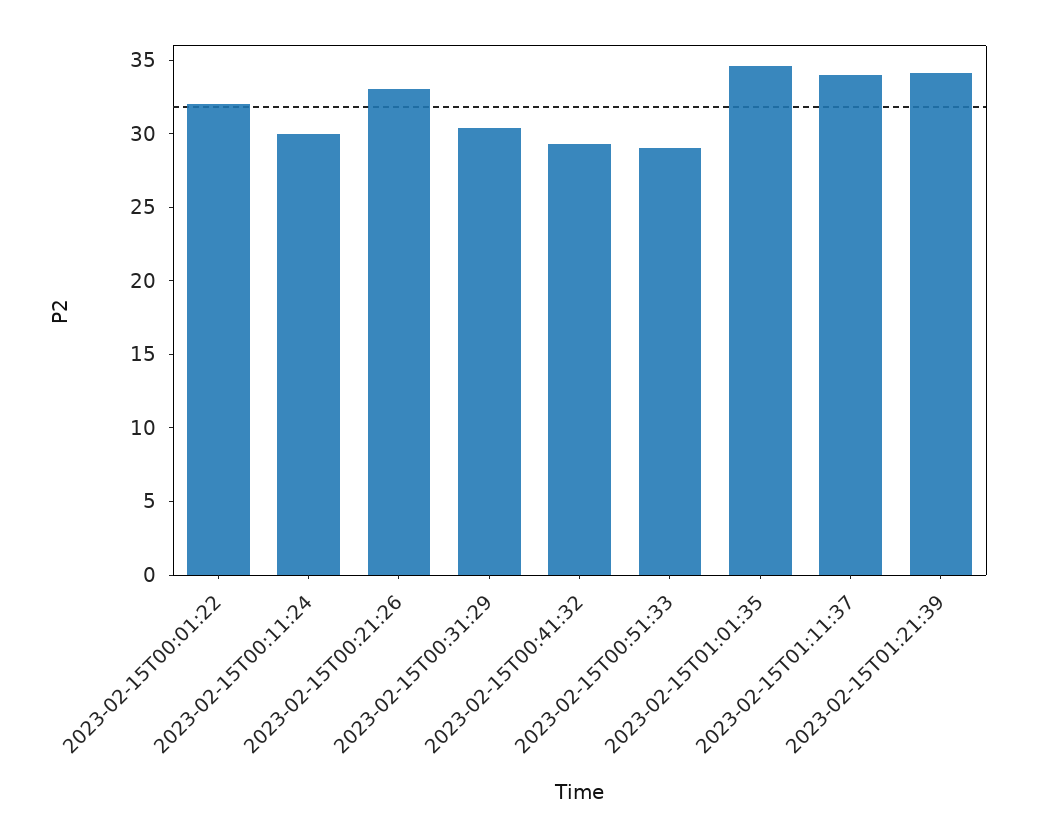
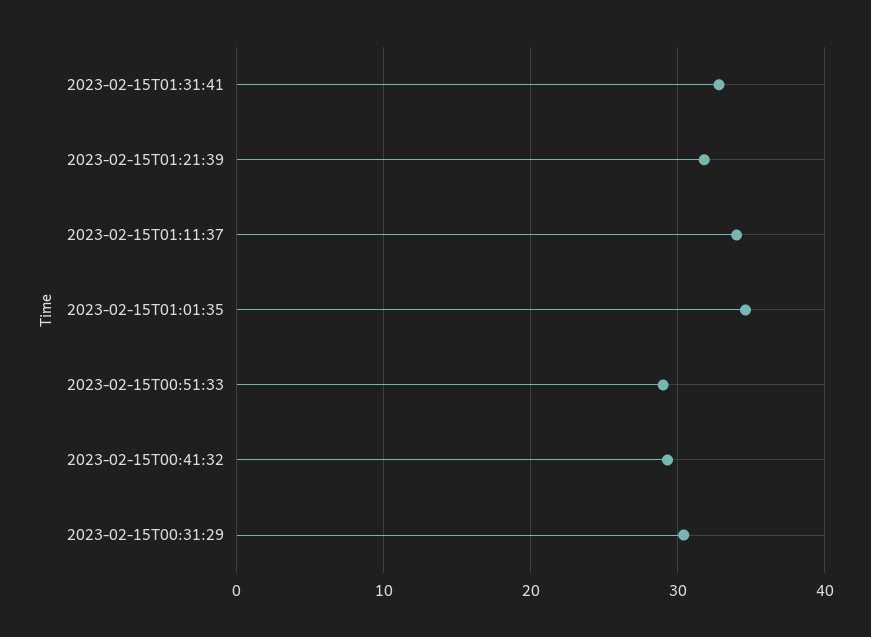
2023-02-15T00:01:22: 32 -> none
2023-02-15T00:11:24: 30 -> none
2023-02-15T00:21:26: 33 -> none
2023-02-15T01:21:39: 34 -> 32
2023-02-15T01:31:41: none -> 33

